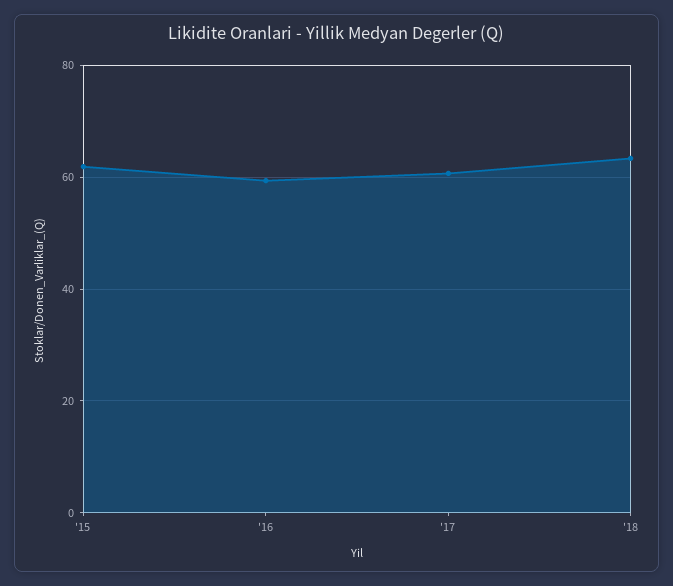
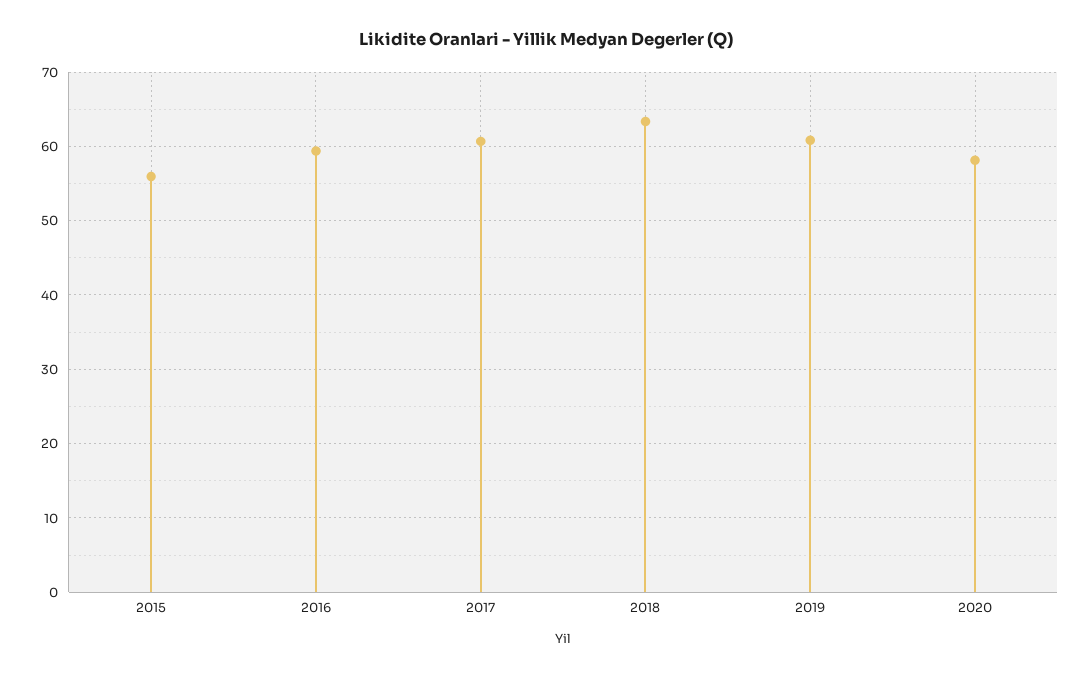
'15: 62 -> 56
2019: none -> 61
2020: none -> 58

